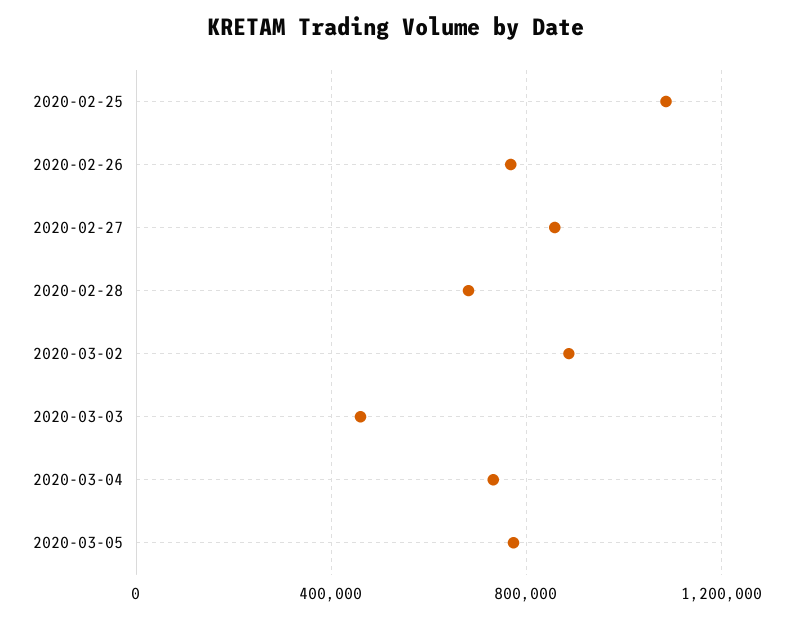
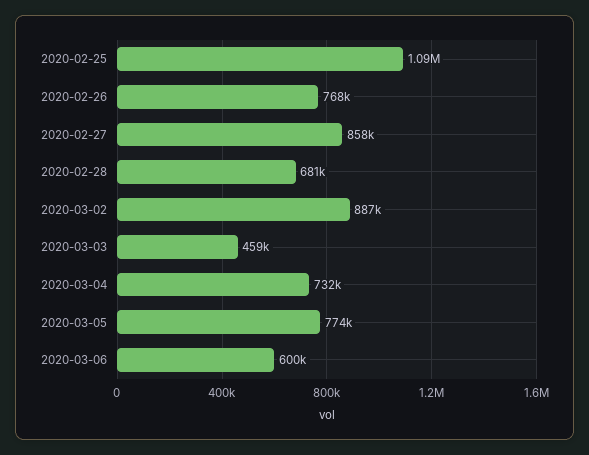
2020-03-06: none -> 600000

